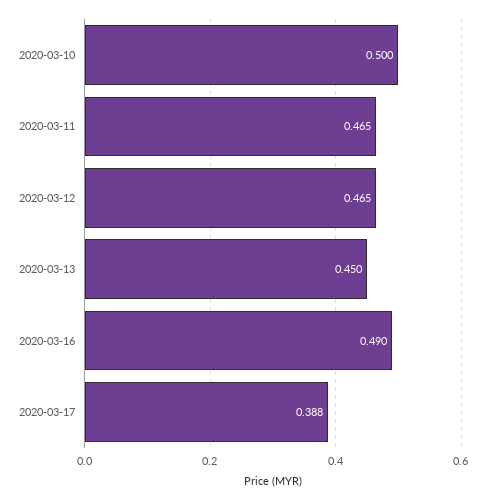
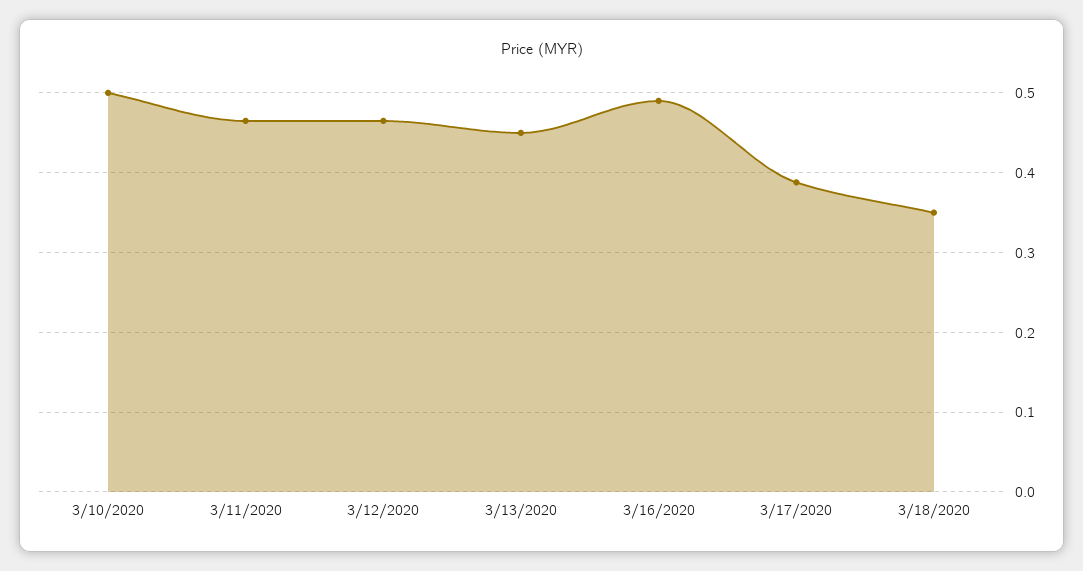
3/18/2020: none -> 0.35

